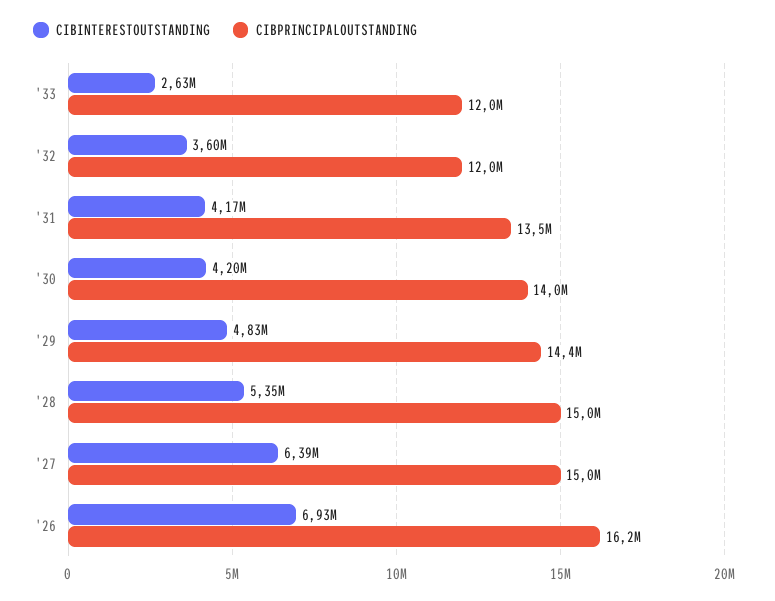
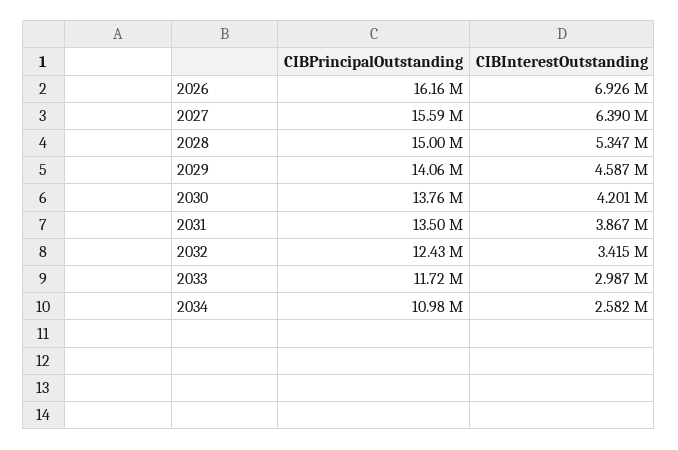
CIBINTERESTOUTSTANDING, '33: 2630000 -> 2987000
CIBPRINCIPALOUTSTANDING, '33: 12000000 -> 11720000
CIBINTERESTOUTSTANDING, '32: 3600000 -> 3415000
CIBPRINCIPALOUTSTANDING, '32: 12000000 -> 12430000
CIBINTERESTOUTSTANDING, '31: 4170000 -> 3867000
CIBPRINCIPALOUTSTANDING, '30: 14000000 -> 13760000
CIBINTERESTOUTSTANDING, '29: 4830000 -> 4587000
CIBPRINCIPALOUTSTANDING, '29: 14400000 -> 14060000
CIBPRINCIPALOUTSTANDING, '27: 15000000 -> 15590000
CIBPRINCIPALOUTSTANDING, 2034: none -> 10980000
CIBINTERESTOUTSTANDING, 2034: none -> 2582000

